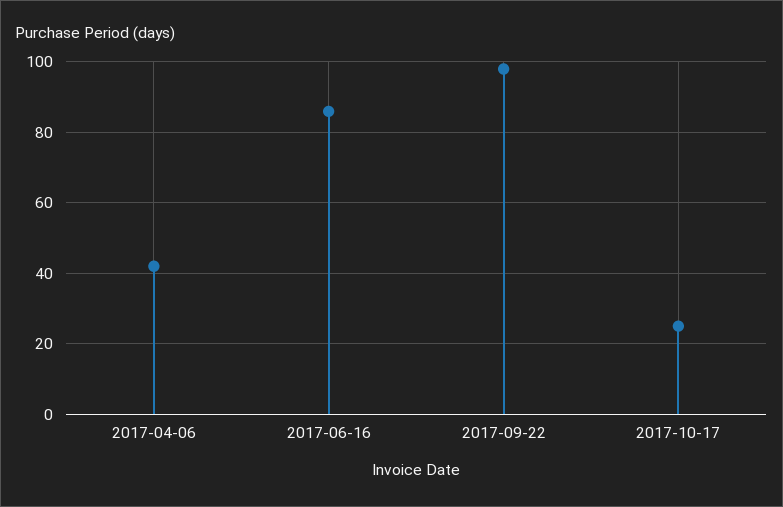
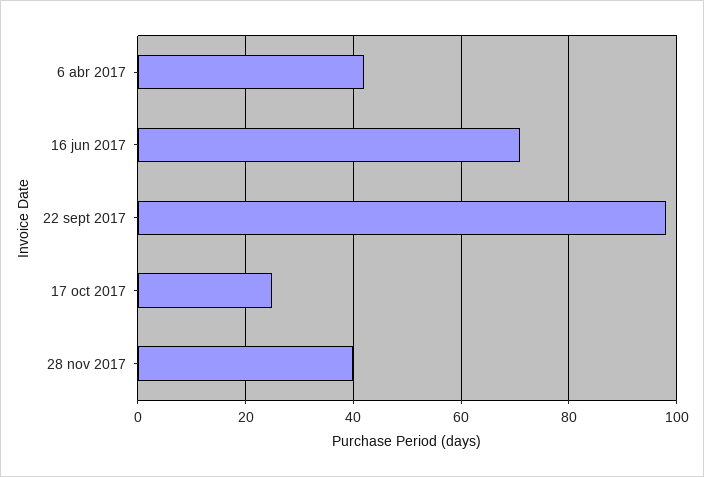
2017-06-16: 85 -> 70
28 nov 2017: none -> 40

